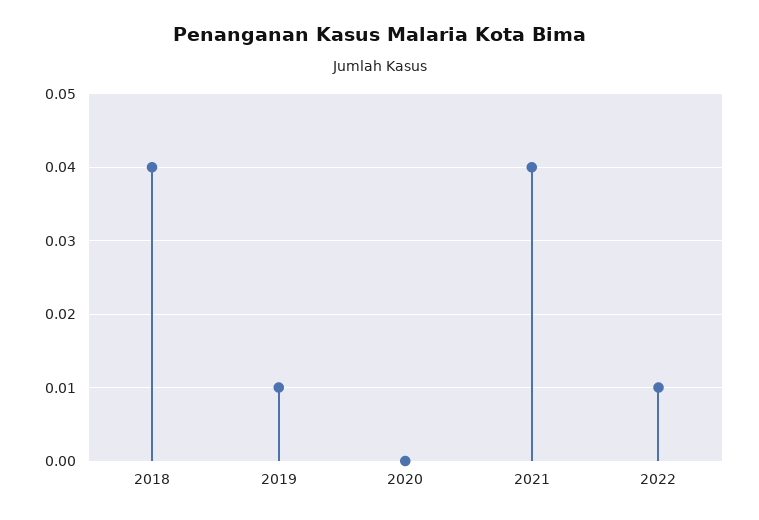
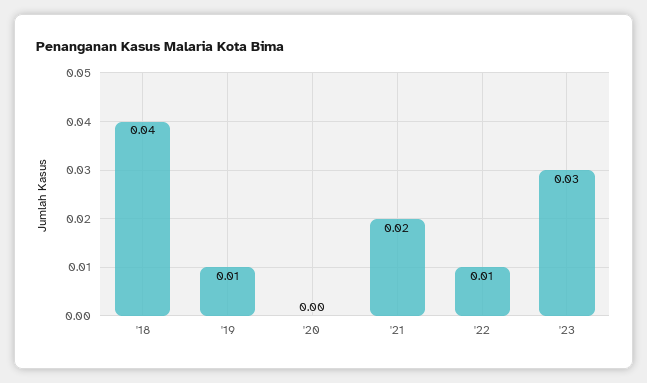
2021: 0.04 -> 0.02
'23: none -> 0.03

